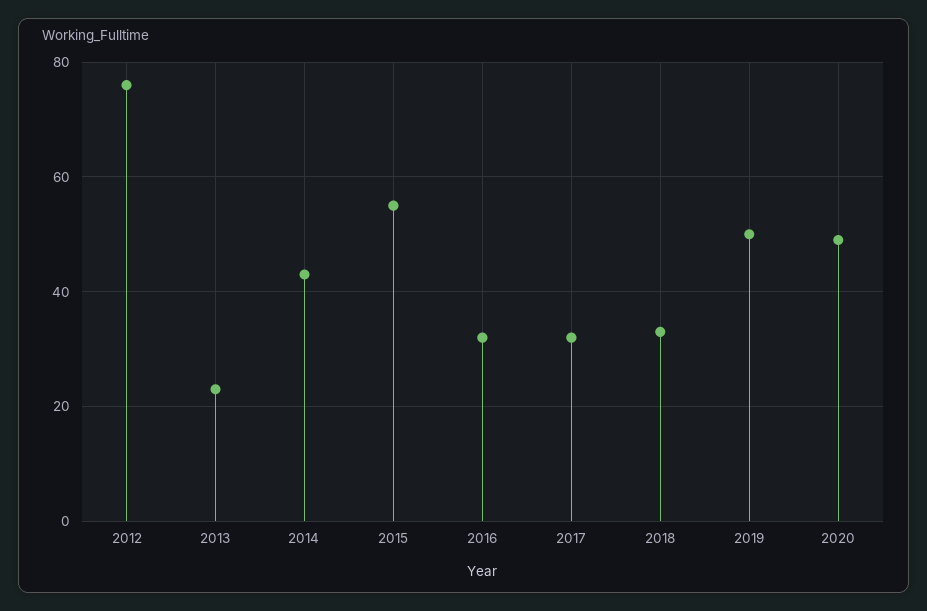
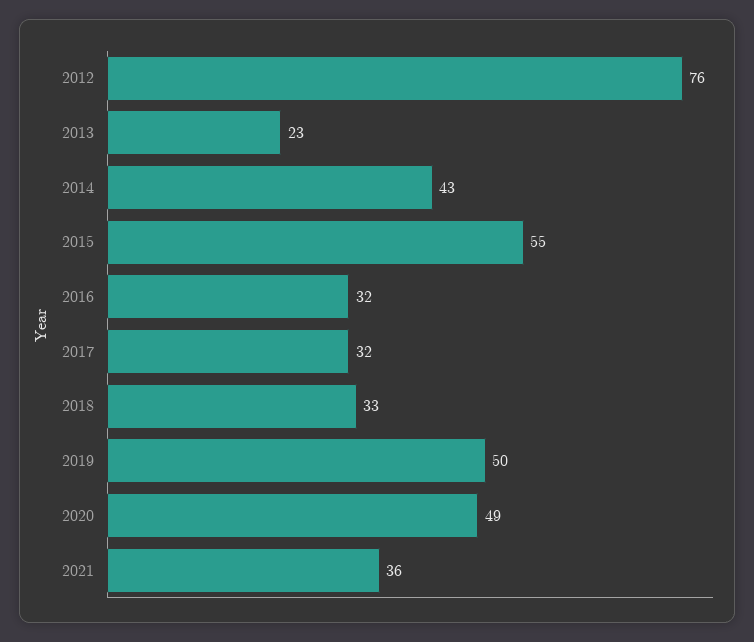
2021: none -> 36

